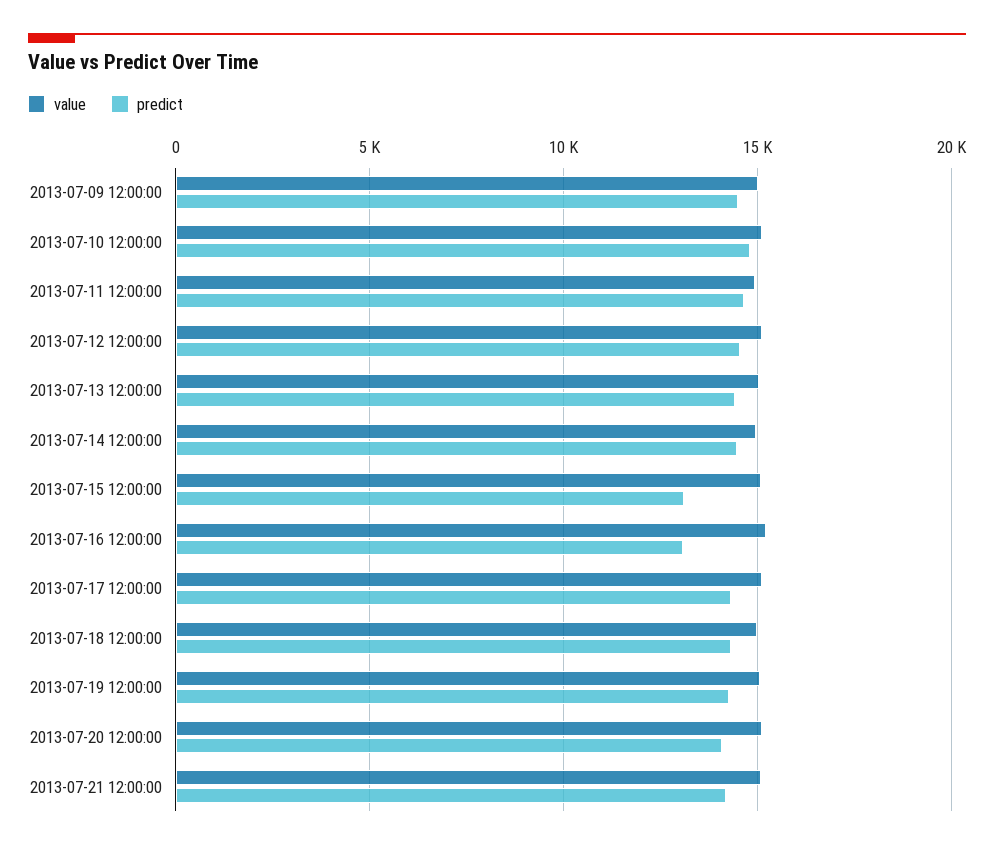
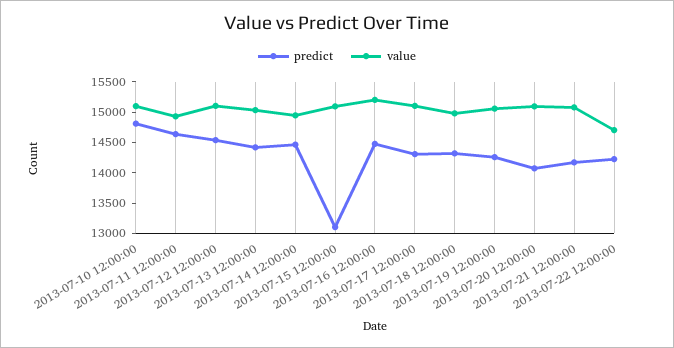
value, 2013-07-09 12:00:00: 15000 -> none
predict, 2013-07-09 12:00:00: 14500 -> none
predict, 2013-07-16 12:00:00: 13000 -> 14500
predict, 2013-07-22 12:00:00: none -> 14250
value, 2013-07-22 12:00:00: none -> 14750

